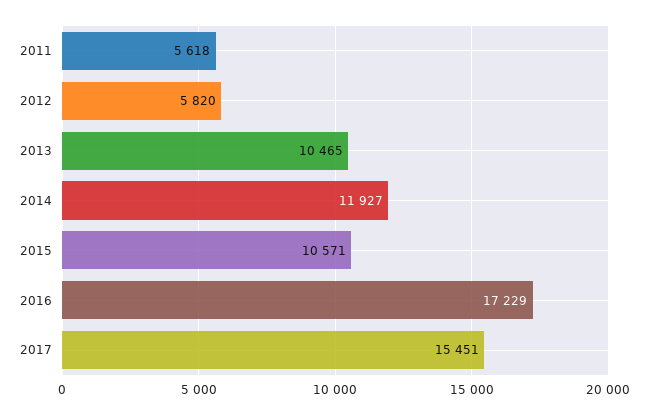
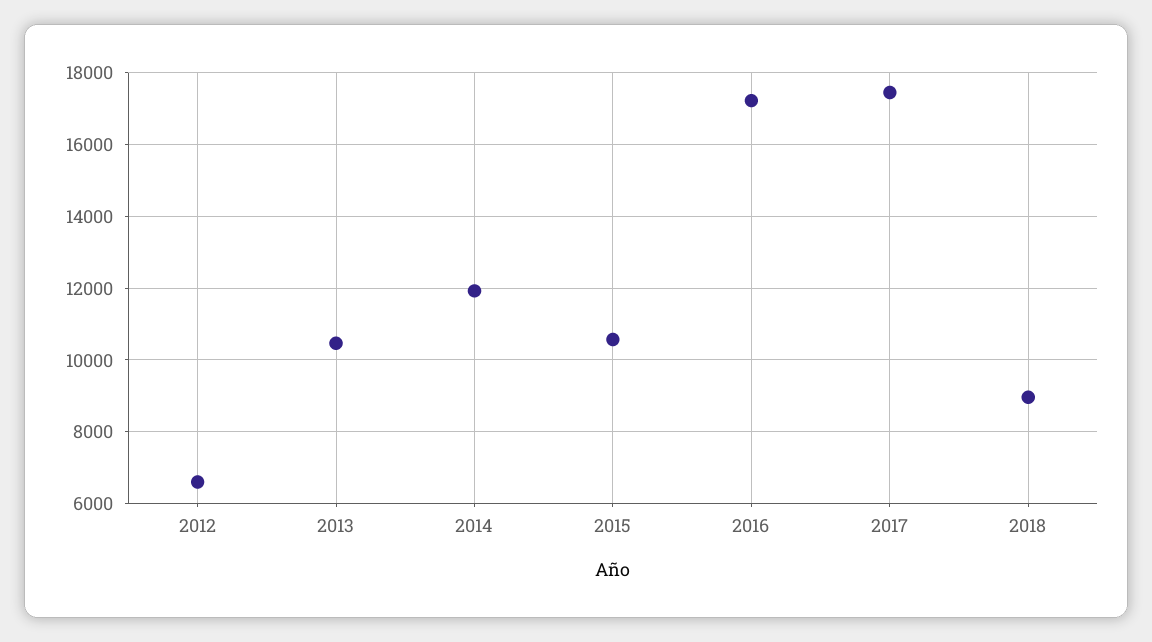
2011: 5618 -> none
2012: 5820 -> 6600
2017: 15451 -> 17400
2018: none -> 9000

